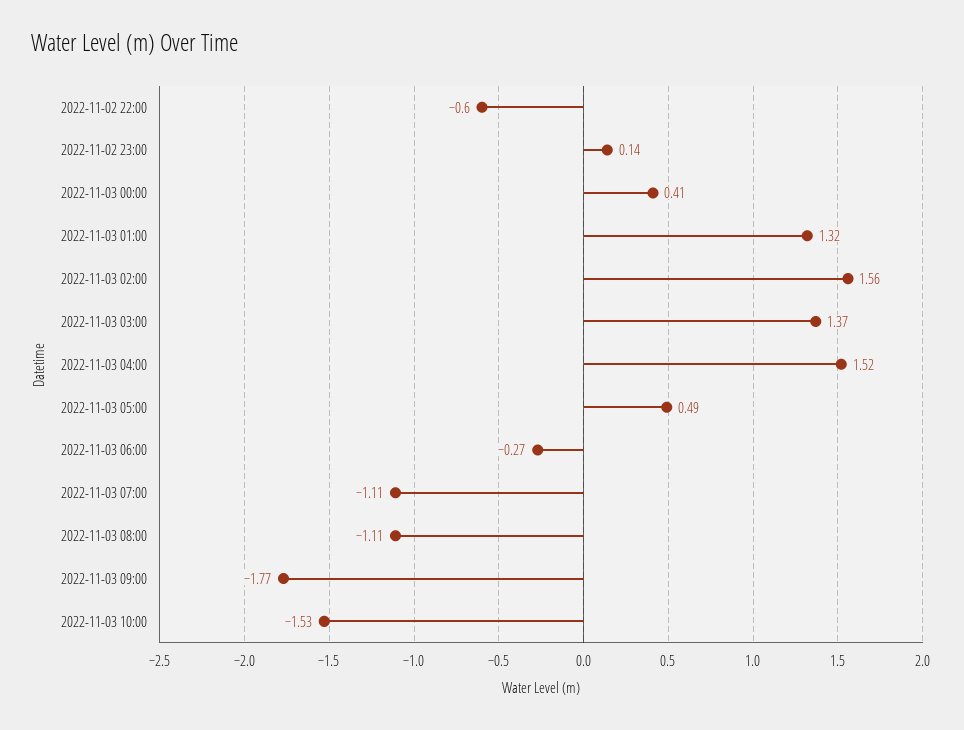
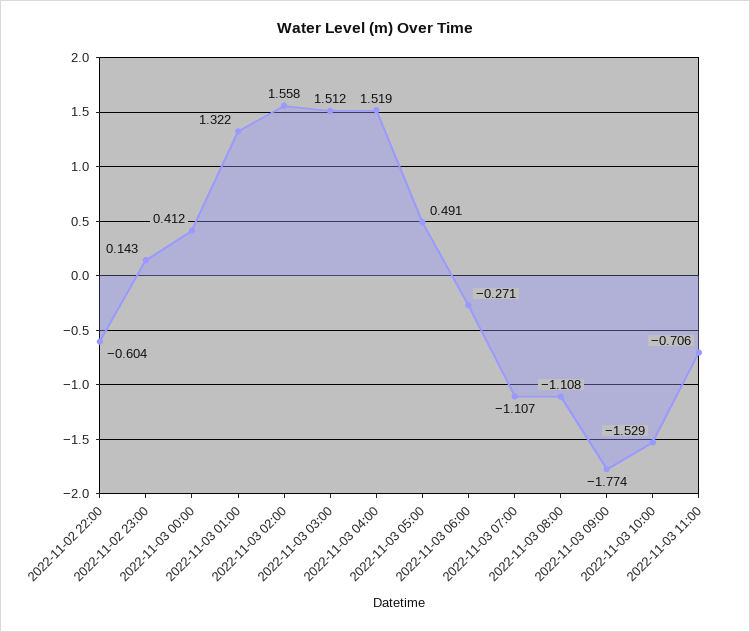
2022-11-03 03:00: 1.37 -> 1.512
2022-11-03 11:00: none -> -0.706

